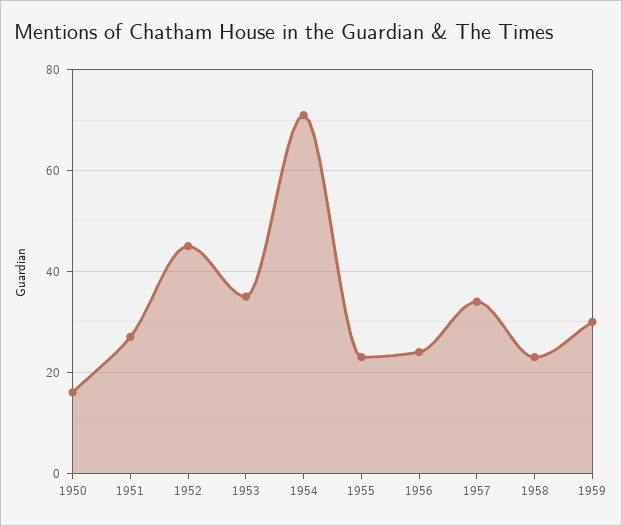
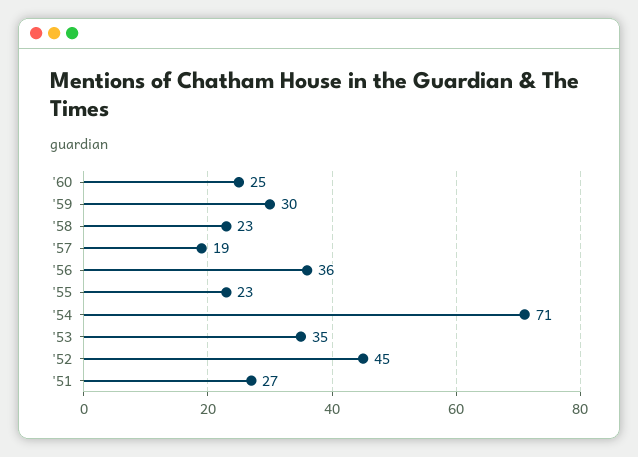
1950: 15 -> none
1956: 25 -> 36
1957: 35 -> 19
'60: none -> 25

